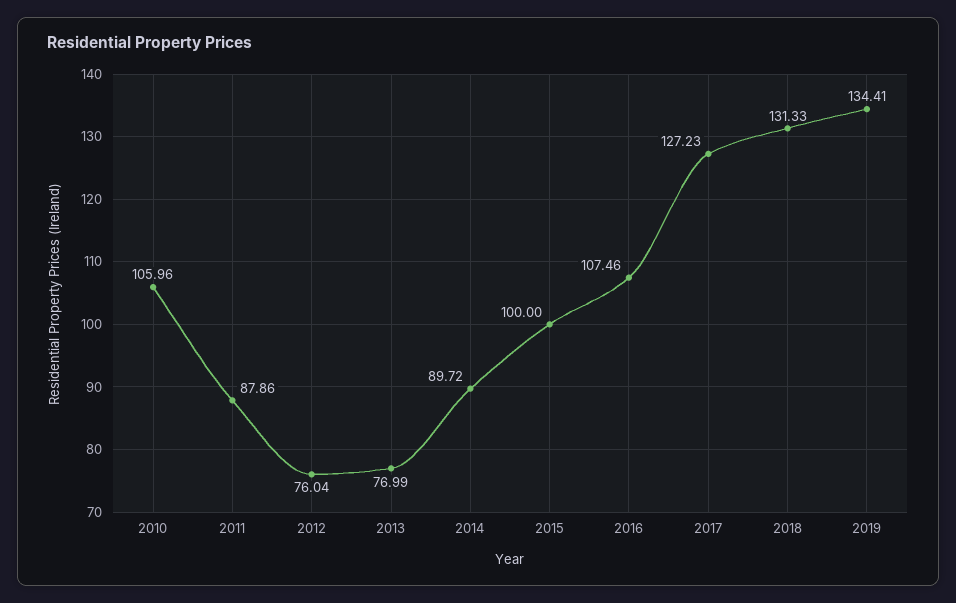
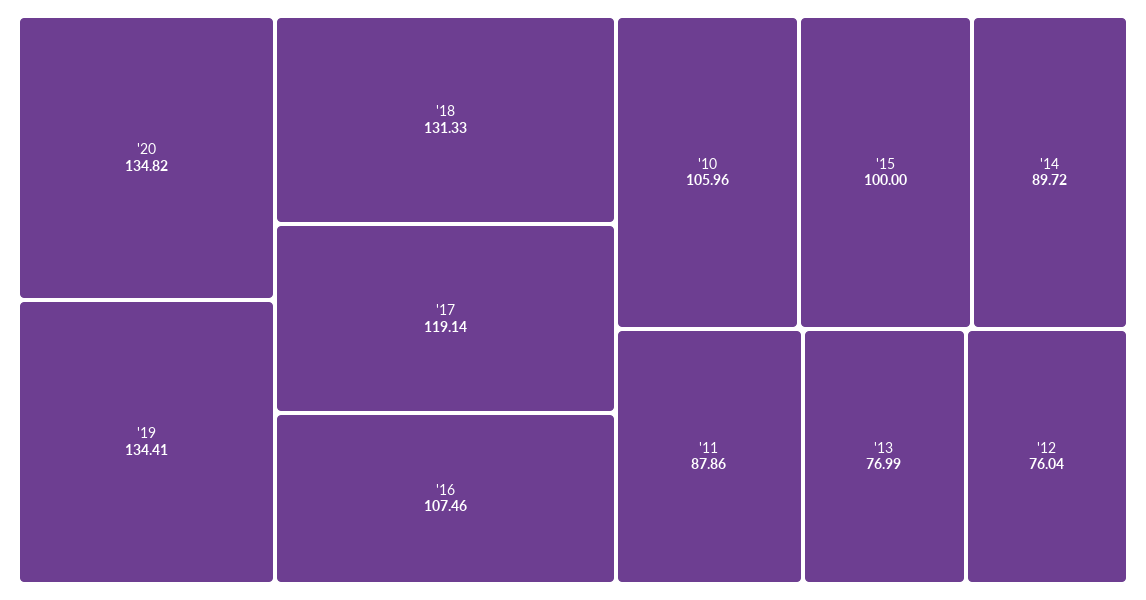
2017: 127.23 -> 119.14
'20: none -> 134.82

